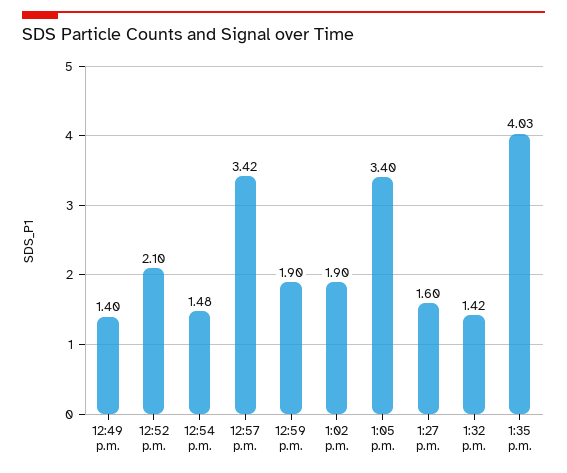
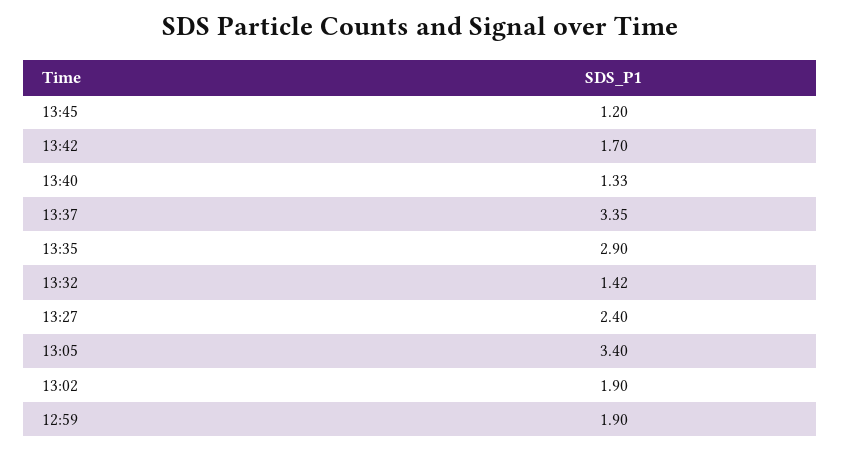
12:49 p.m.: 1.4 -> none
12:52 p.m.: 2.1 -> none
12:54 p.m.: 1.48 -> none
12:57 p.m.: 3.42 -> none
1:27 p.m.: 1.6 -> 2.4
1:35 p.m.: 4.03 -> 2.9
13:45: none -> 1.2
13:42: none -> 1.7
13:40: none -> 1.33
13:37: none -> 3.35

